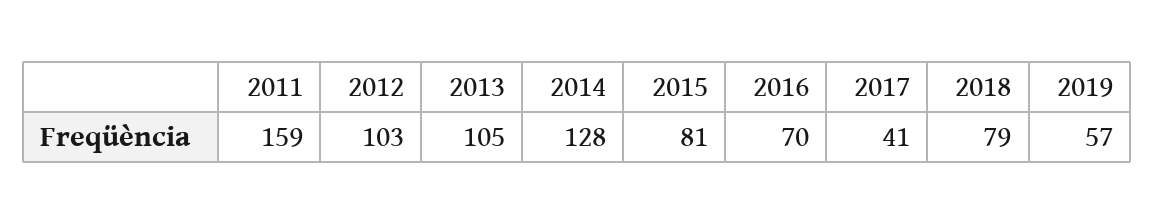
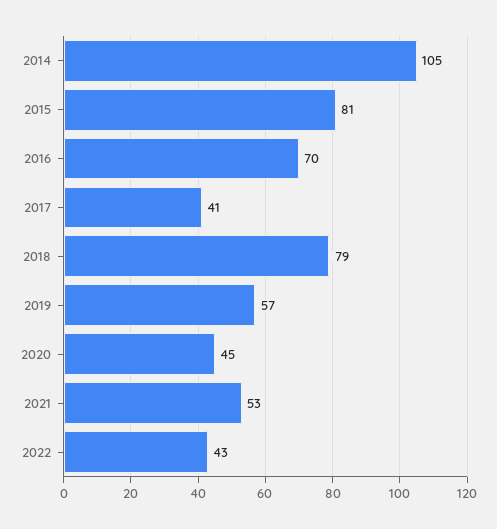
2011: 159 -> none
2012: 103 -> none
2013: 105 -> none
2014: 128 -> 105
2020: none -> 45
2021: none -> 53
2022: none -> 43

